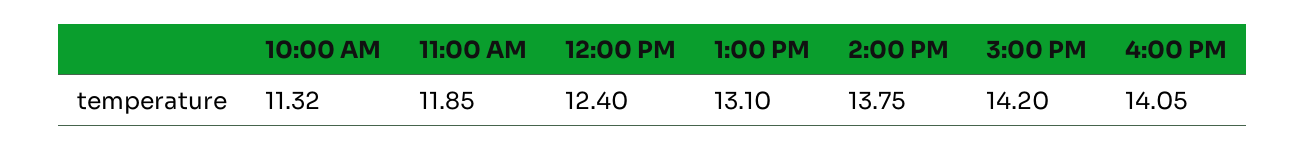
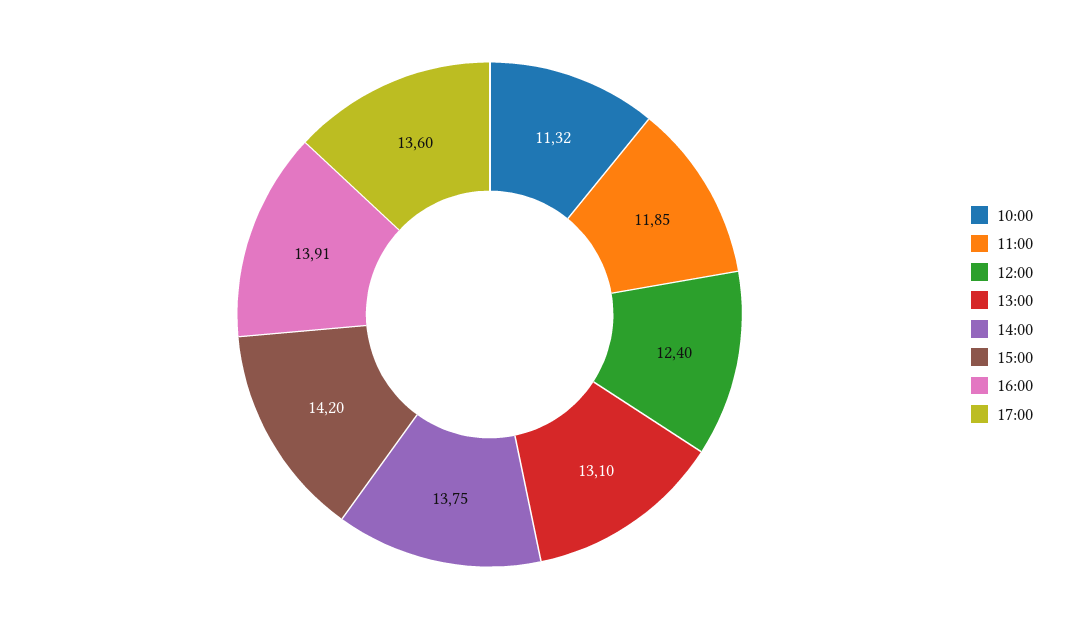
4:00 PM: 14.05 -> 13.91
17:00: none -> 13.6

